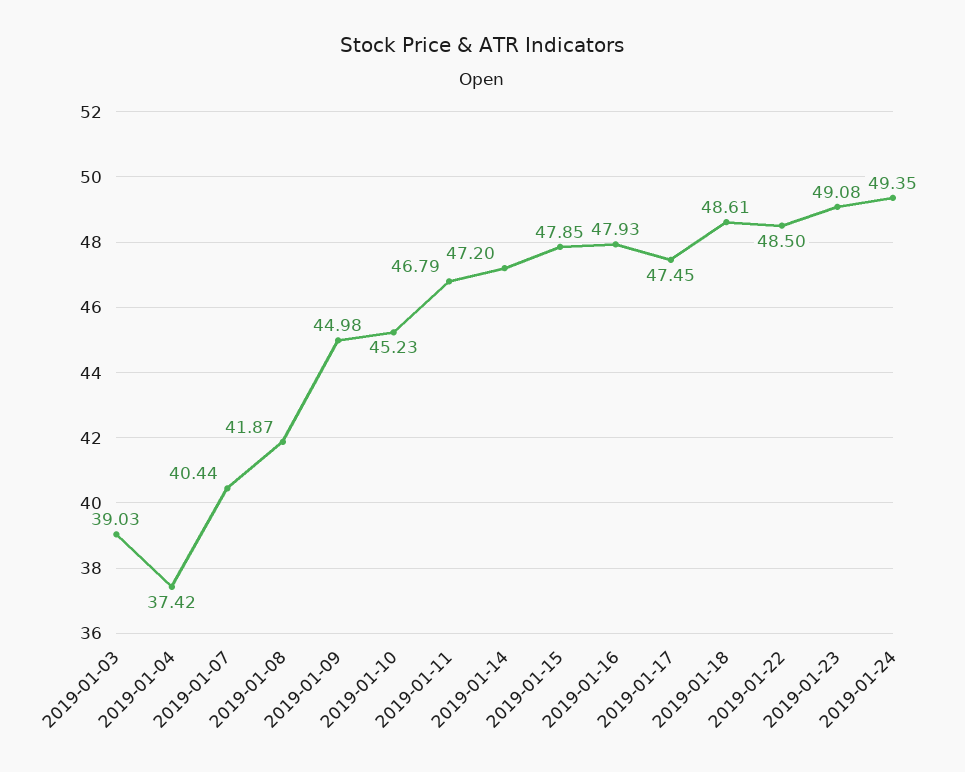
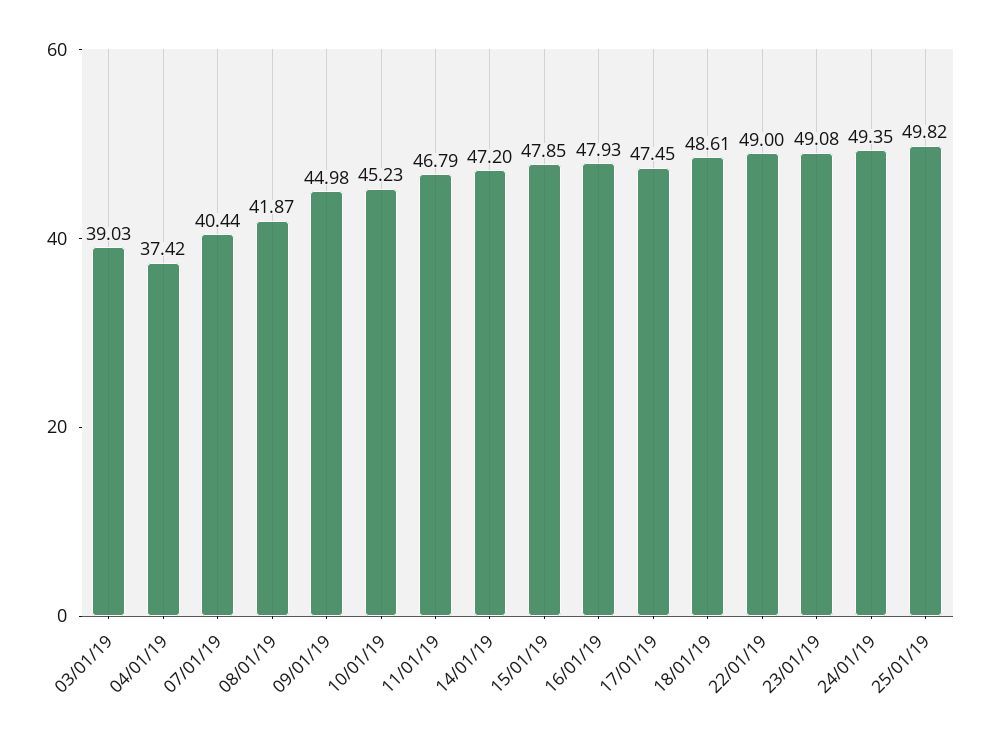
2019-01-22: 48.5 -> 49
25/01/19: none -> 49.82

